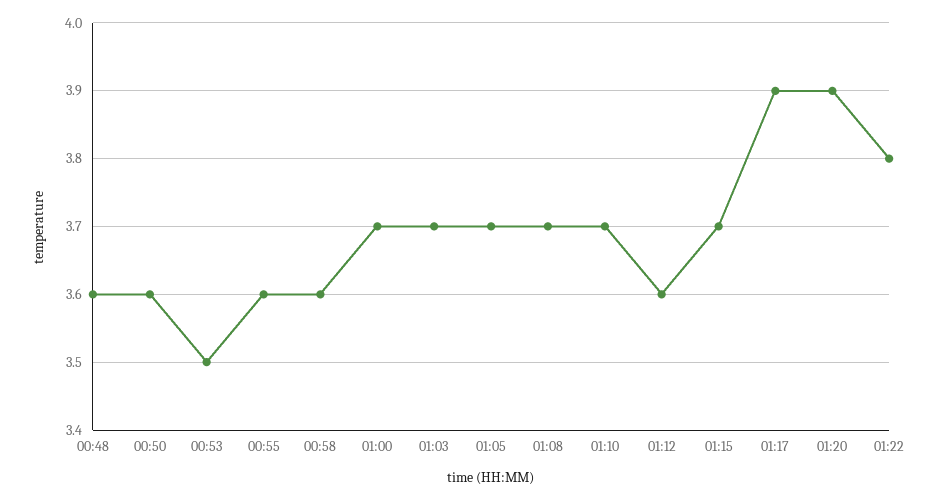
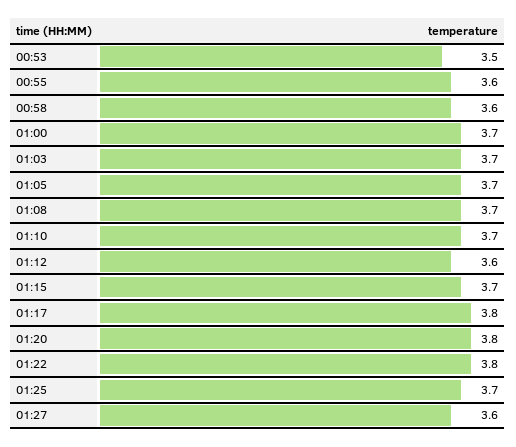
00:48: 3.6 -> none
00:50: 3.6 -> none
01:17: 3.9 -> 3.8
01:20: 3.9 -> 3.8
01:25: none -> 3.7
01:27: none -> 3.6

